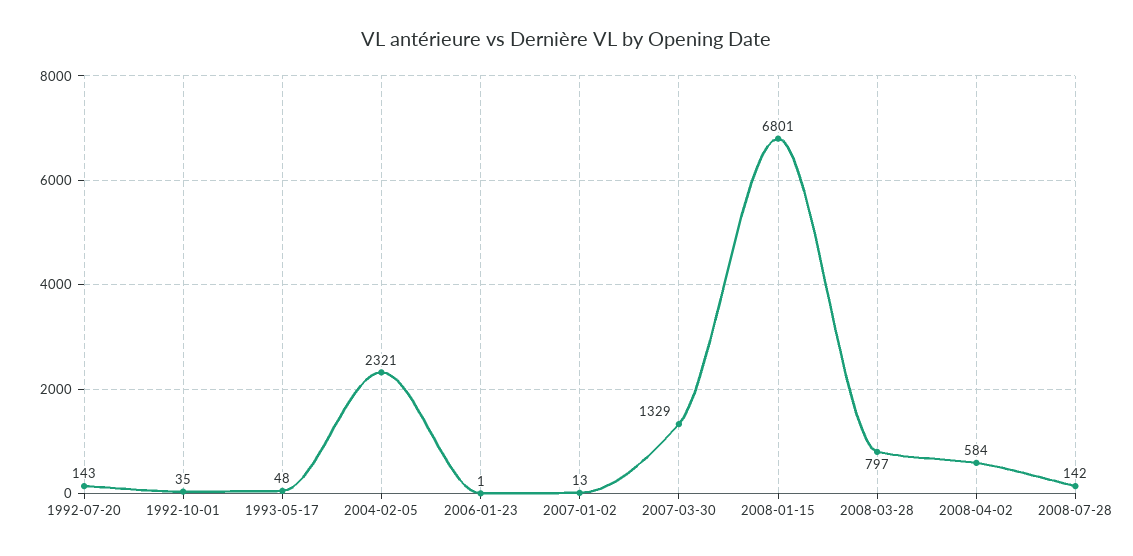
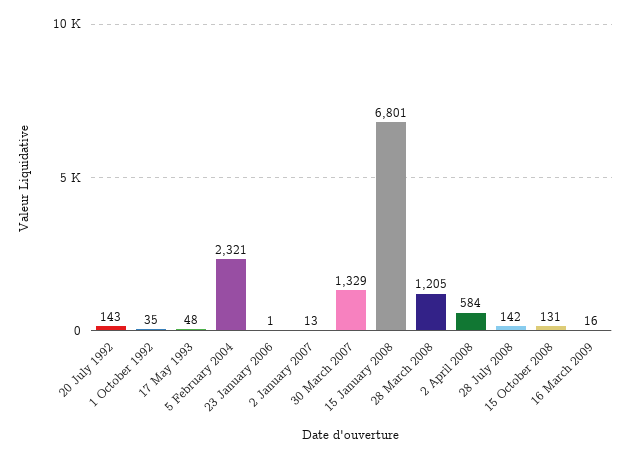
2008-03-28: 797 -> 1205
15 October 2008: none -> 131
16 March 2009: none -> 16

